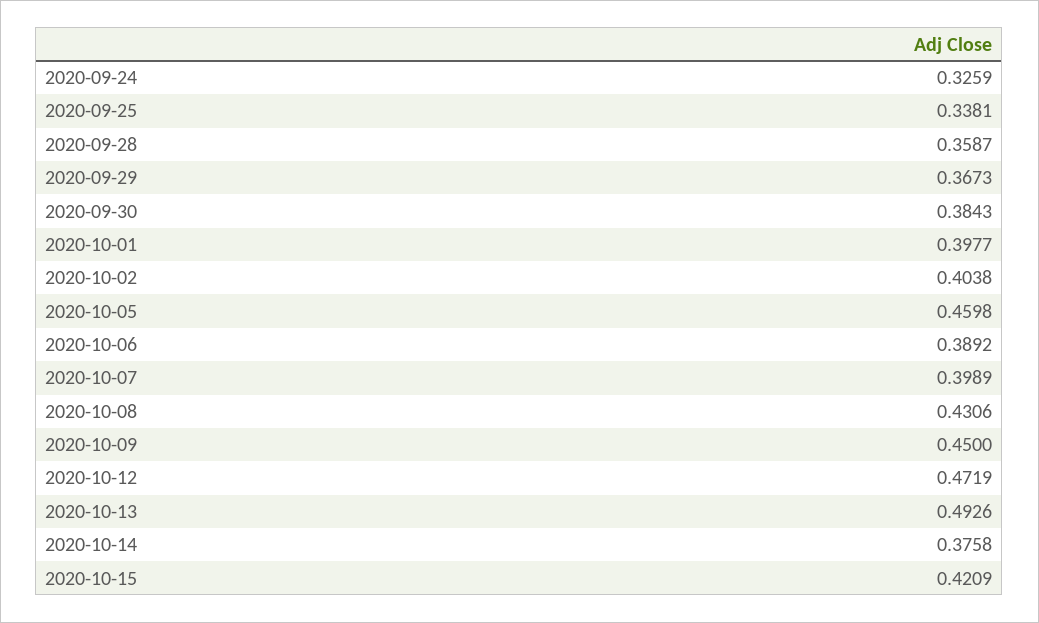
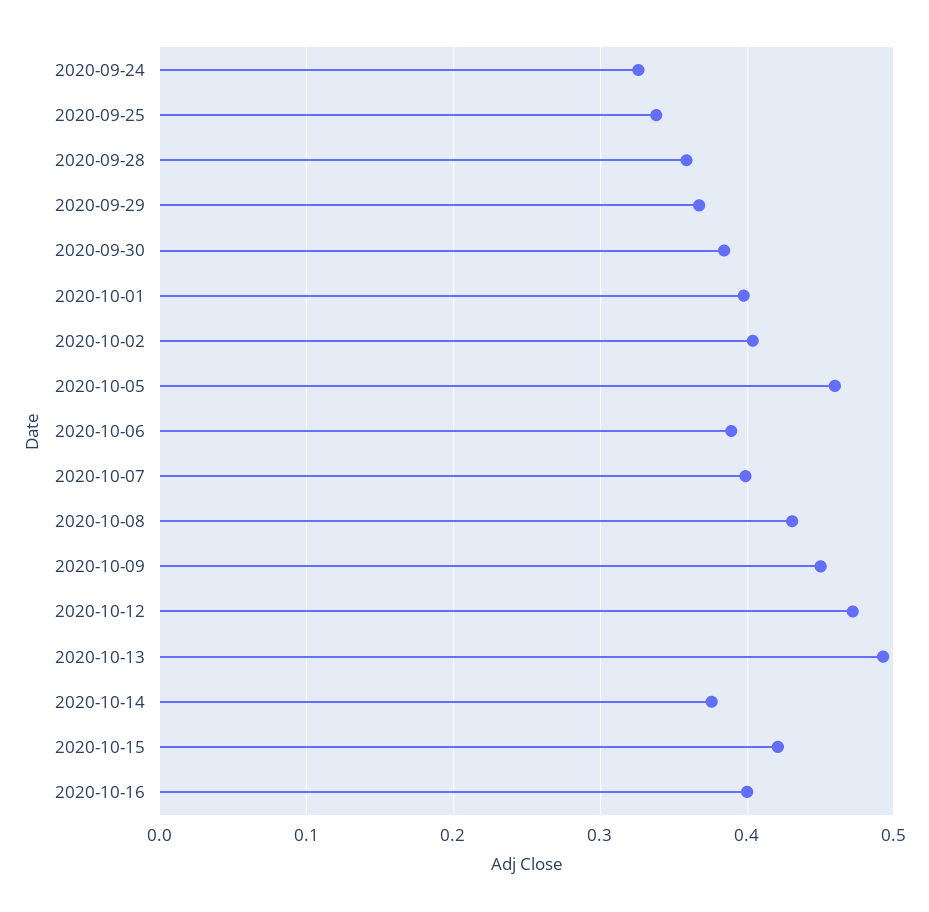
2020-10-16: none -> 0.4

